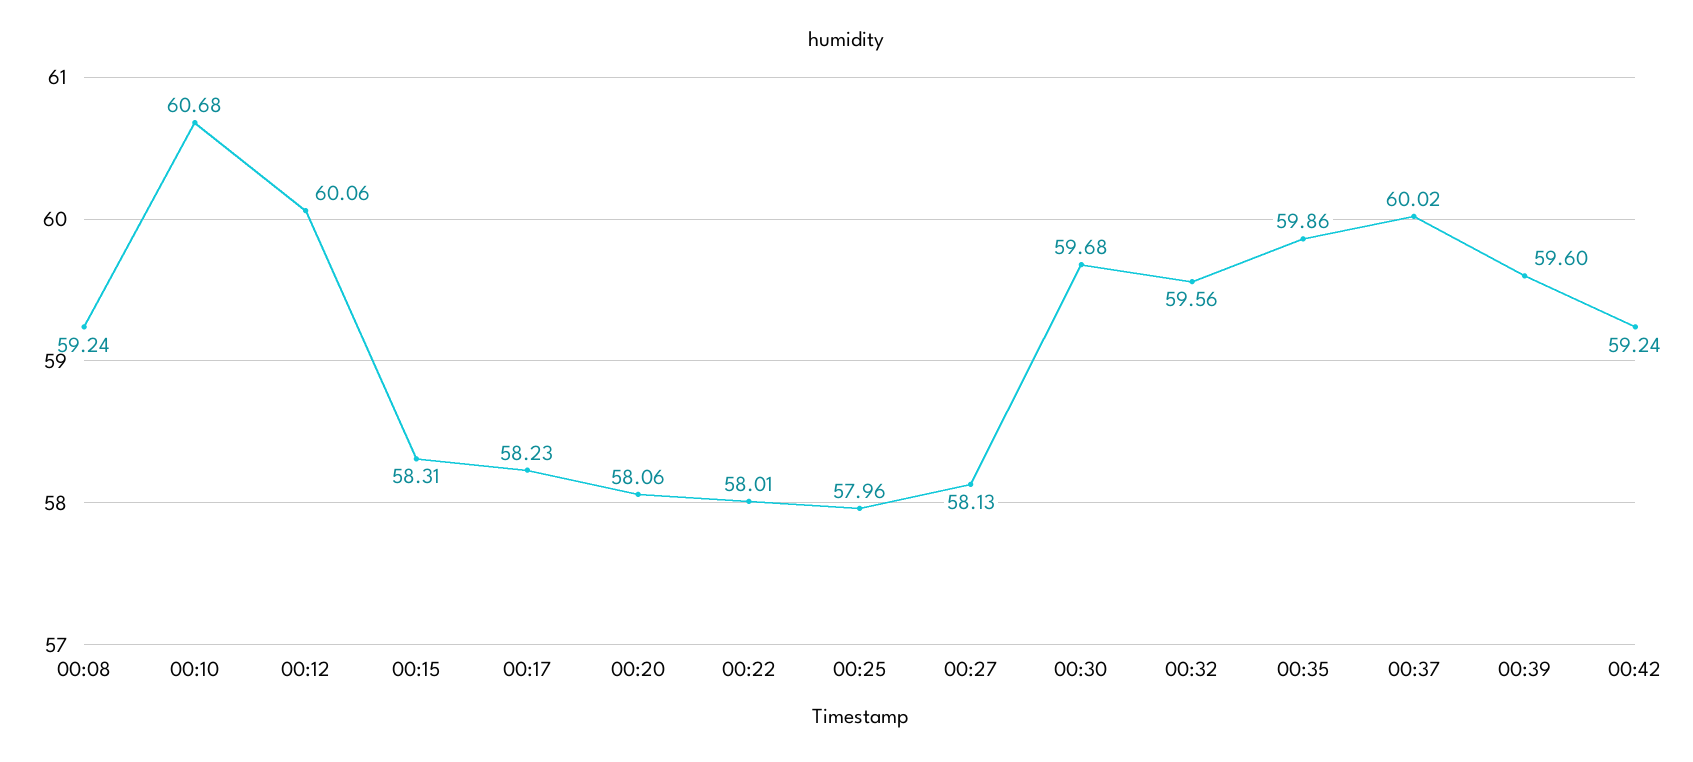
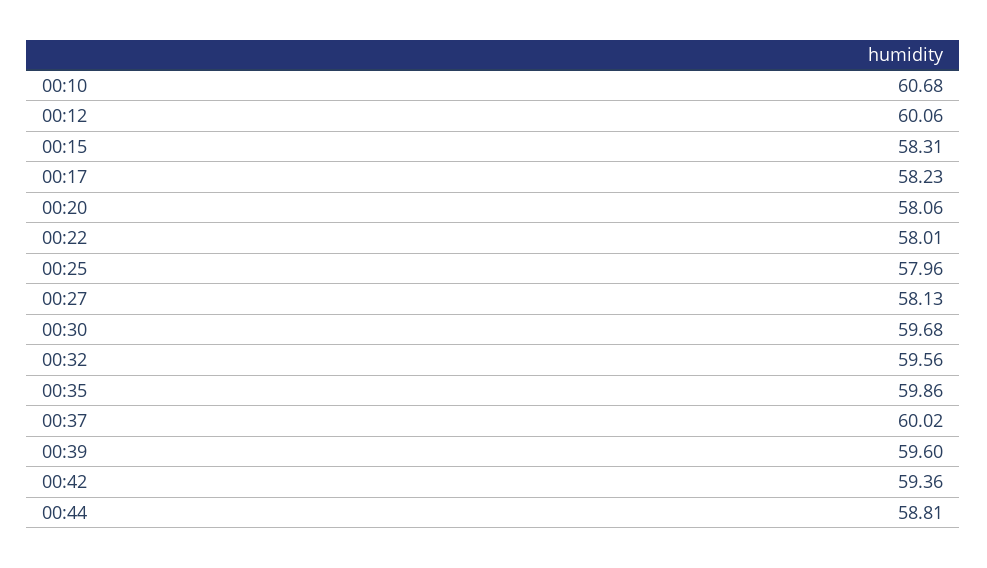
00:08: 59.24 -> none
00:42: 59.24 -> 59.36
00:44: none -> 58.81

